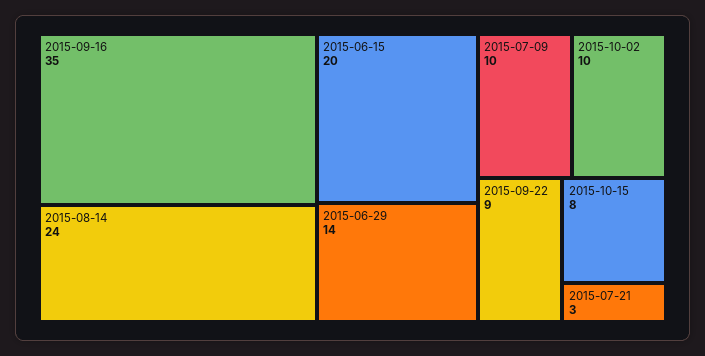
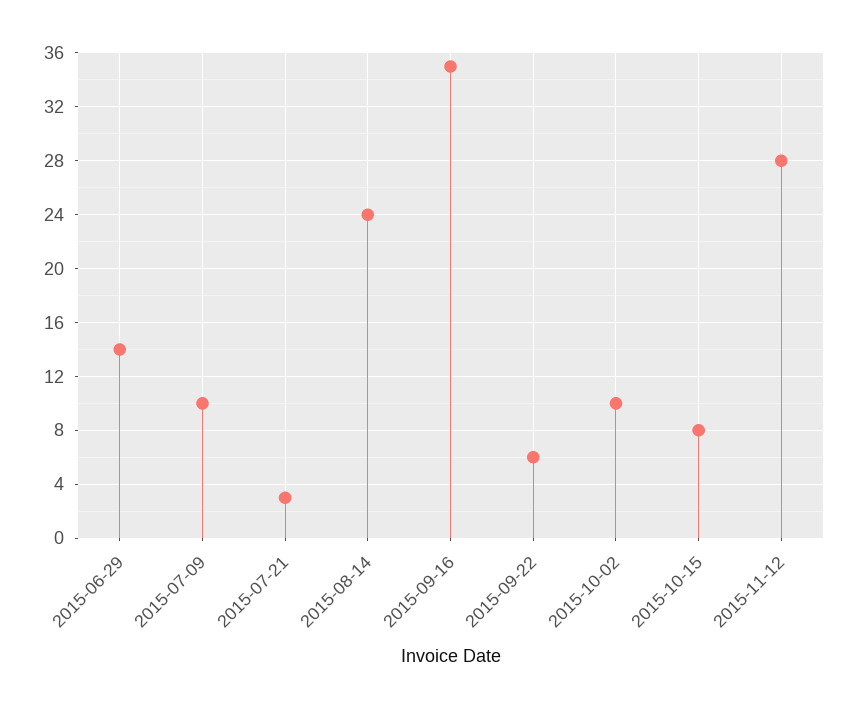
2015-06-15: 20 -> none
2015-09-22: 9 -> 6
2015-11-12: none -> 28

